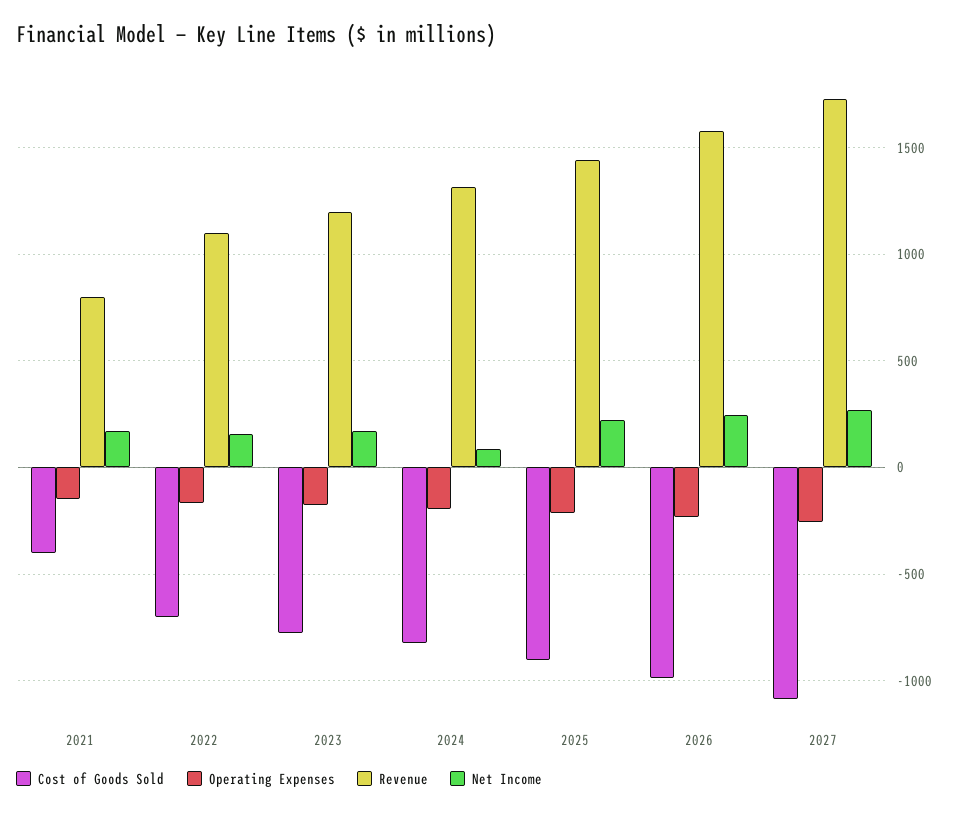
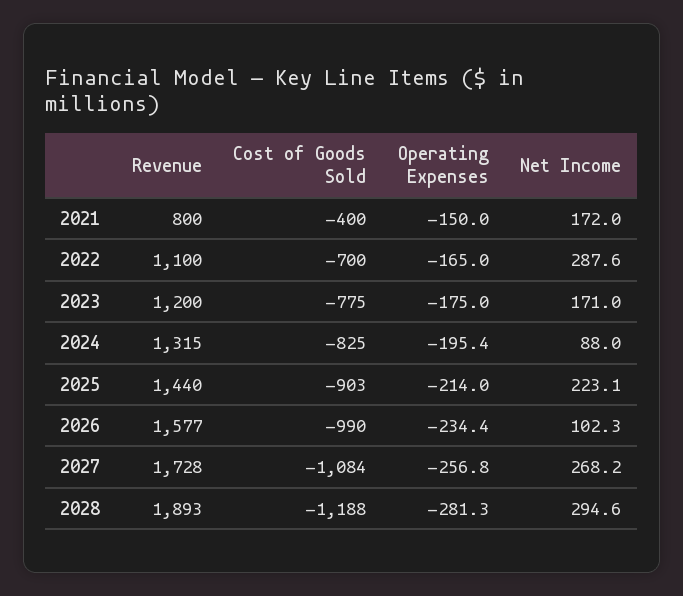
Net Income, 2022: 150 -> 287.6
Net Income, 2026: 250 -> 102.3
Revenue, 2028: none -> 1893
Cost of Goods Sold, 2028: none -> -1188
Operating Expenses, 2028: none -> -281.3
Net Income, 2028: none -> 294.6

